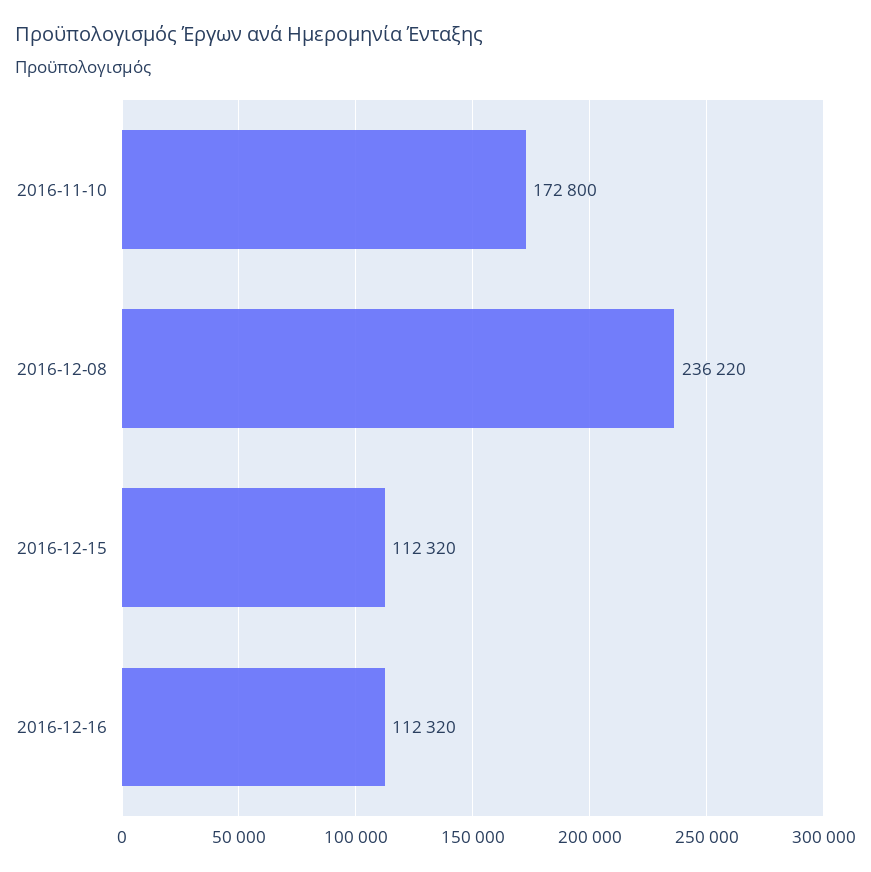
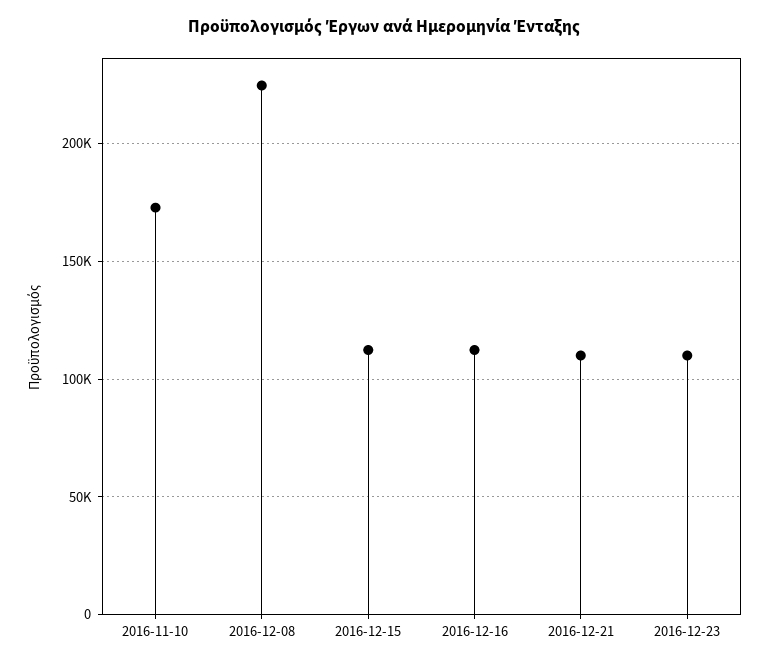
2016-12-08: 236220 -> 225000
2016-12-21: none -> 110000
2016-12-23: none -> 110000

